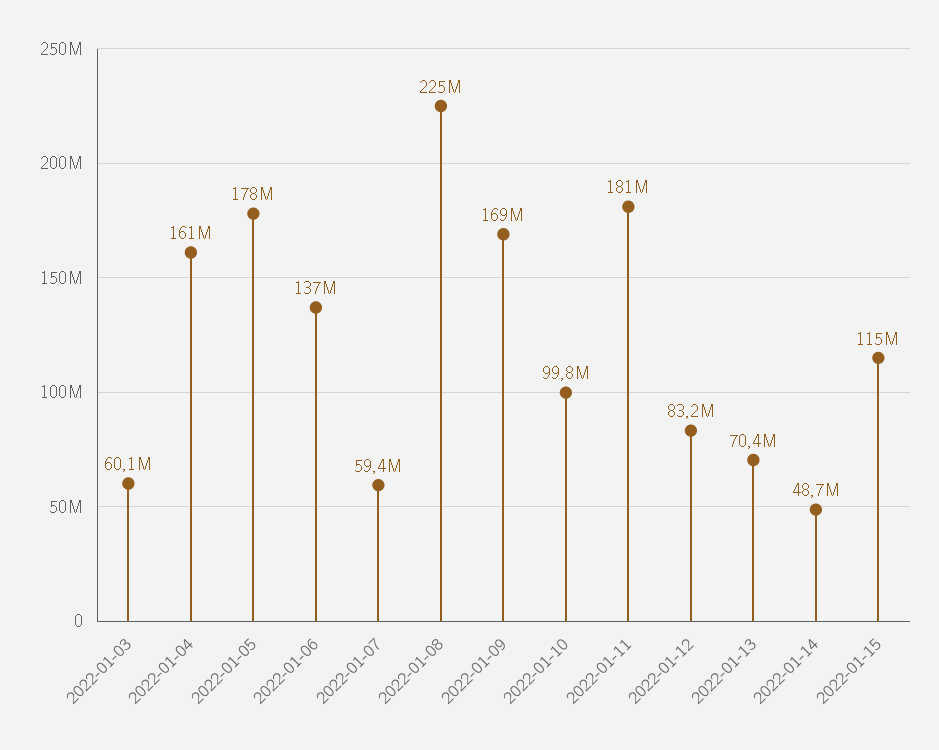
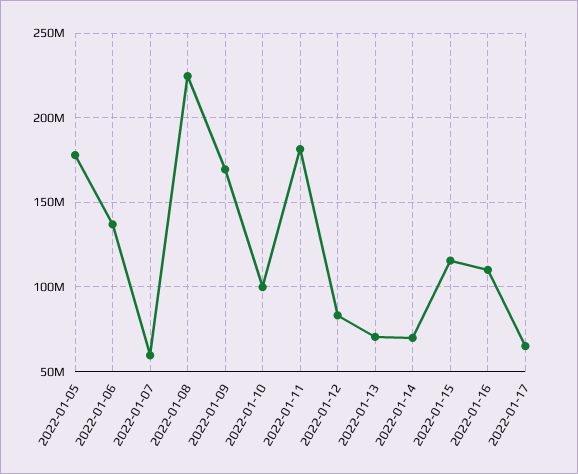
2022-01-03: 60100000 -> none
2022-01-04: 161000000 -> none
2022-01-14: 48700000 -> 70000000
2022-01-16: none -> 110000000
2022-01-17: none -> 65000000

